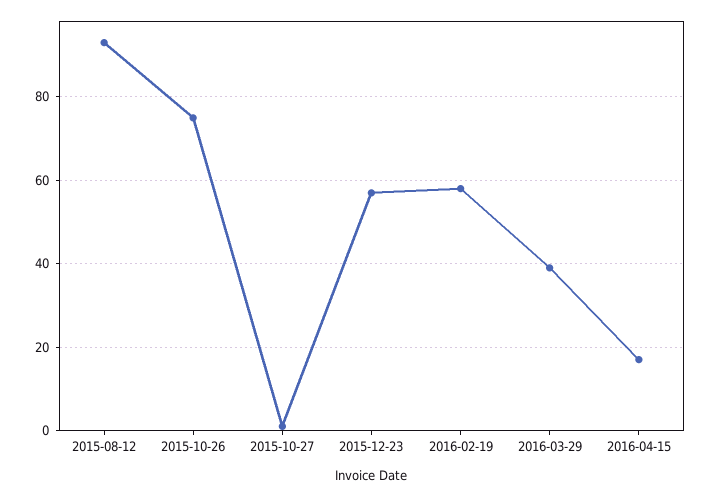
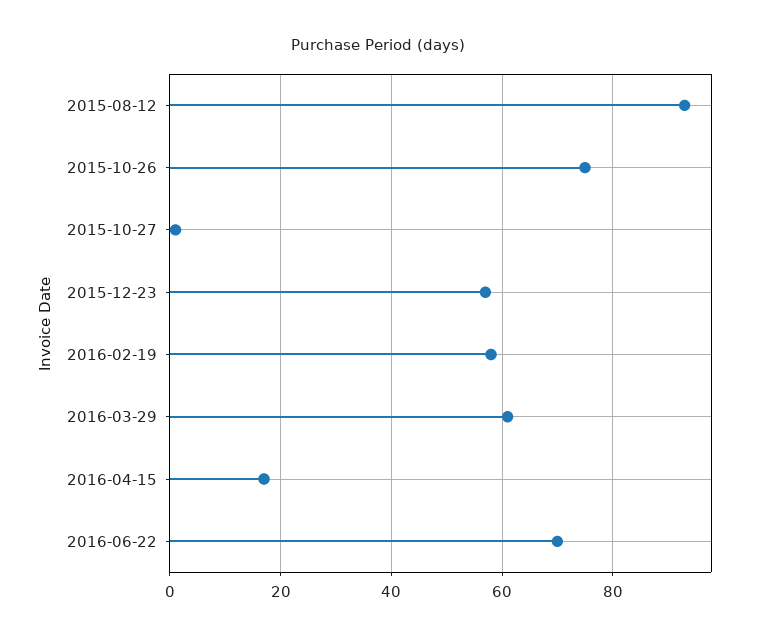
2016-03-29: 40 -> 60
2016-06-22: none -> 70

